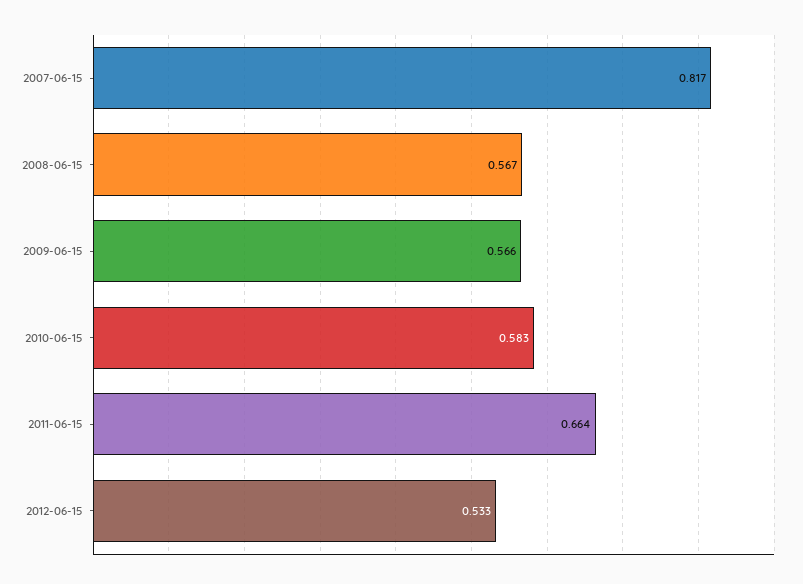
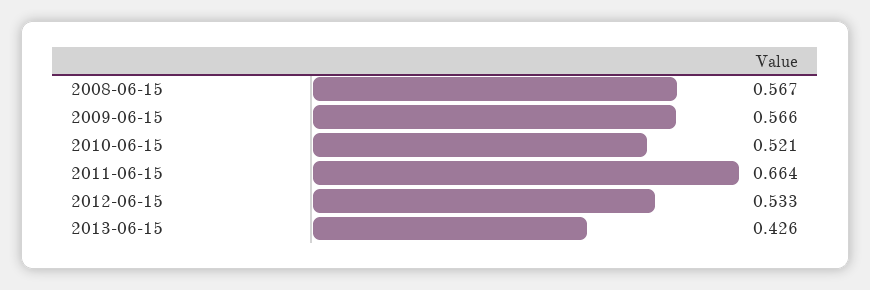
2007-06-15: 0.817 -> none
2010-06-15: 0.583 -> 0.521
2013-06-15: none -> 0.426

